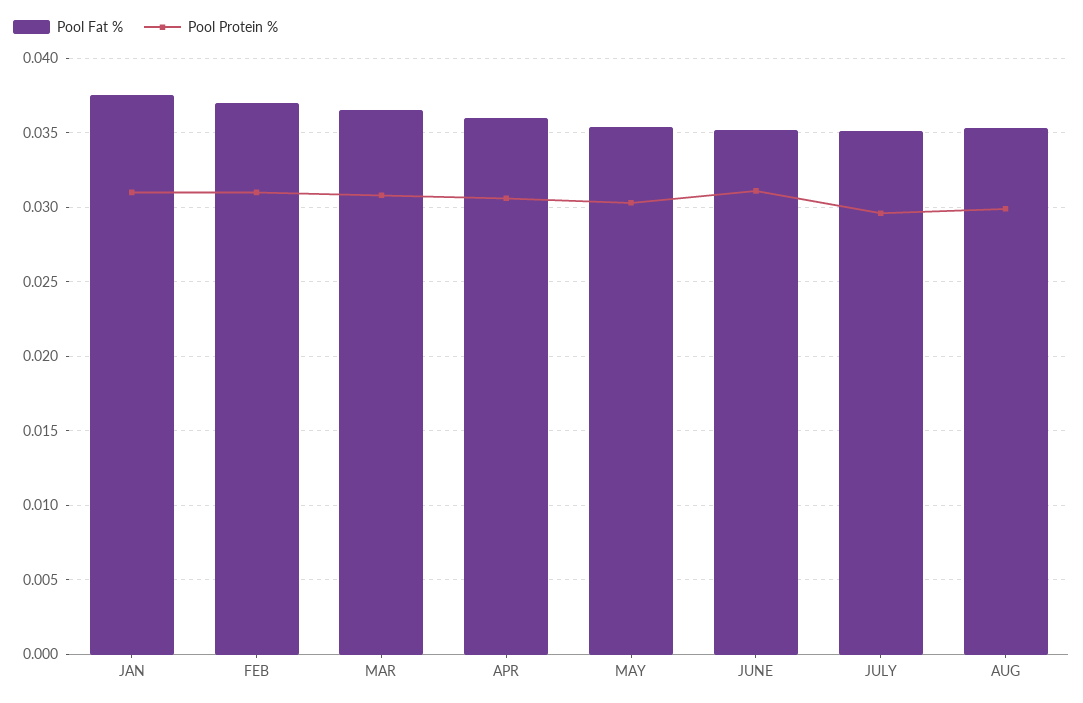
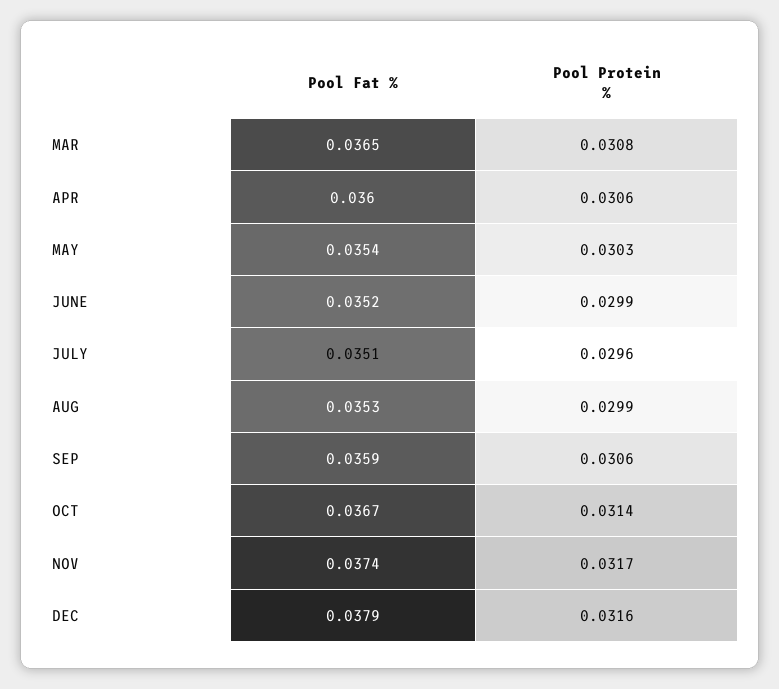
Pool Fat %, JAN: 0.0375 -> none
Pool Protein %, JAN: 0.031 -> none
Pool Fat %, FEB: 0.037 -> none
Pool Protein %, FEB: 0.031 -> none
Pool Protein %, JUNE: 0.031 -> 0.0299
Pool Fat %, SEP: none -> 0.0359
Pool Protein %, SEP: none -> 0.0306
Pool Fat %, OCT: none -> 0.0367
Pool Protein %, OCT: none -> 0.0314
Pool Fat %, NOV: none -> 0.0374
Pool Protein %, NOV: none -> 0.0317
Pool Fat %, DEC: none -> 0.0379
Pool Protein %, DEC: none -> 0.0316

